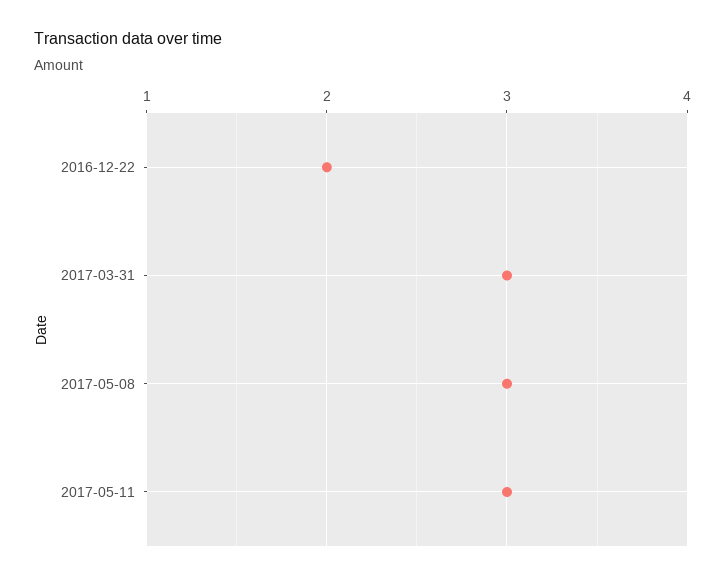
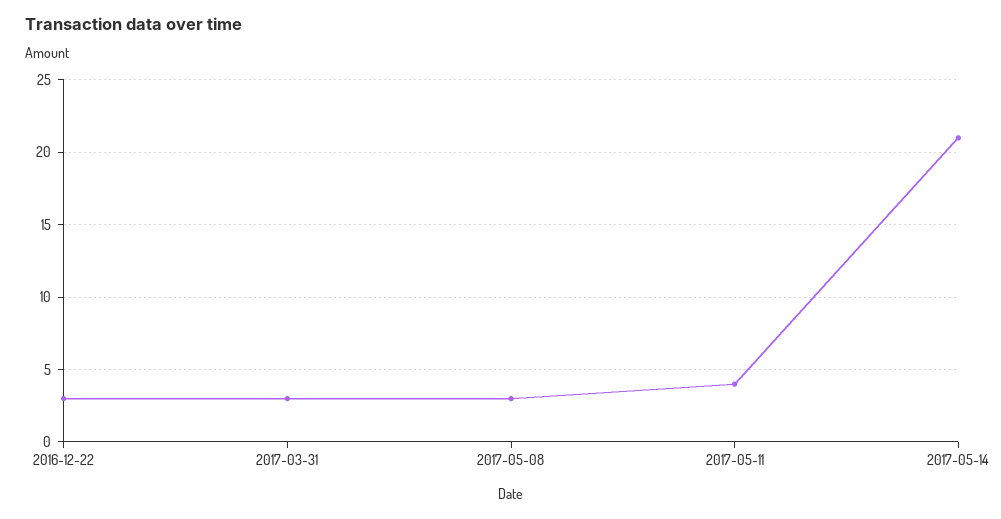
2016-12-22: 2 -> 3
2017-05-11: 3 -> 4
2017-05-14: none -> 21

